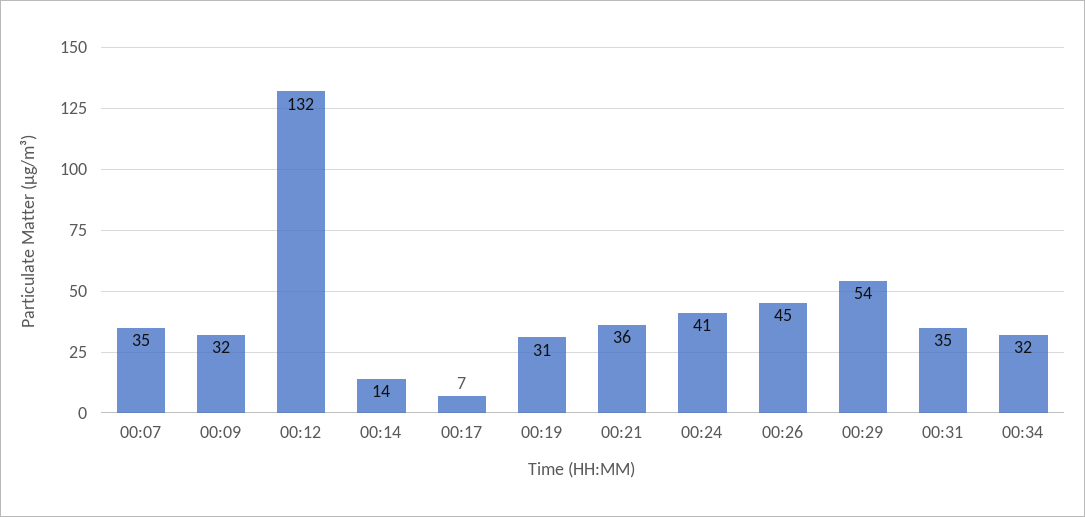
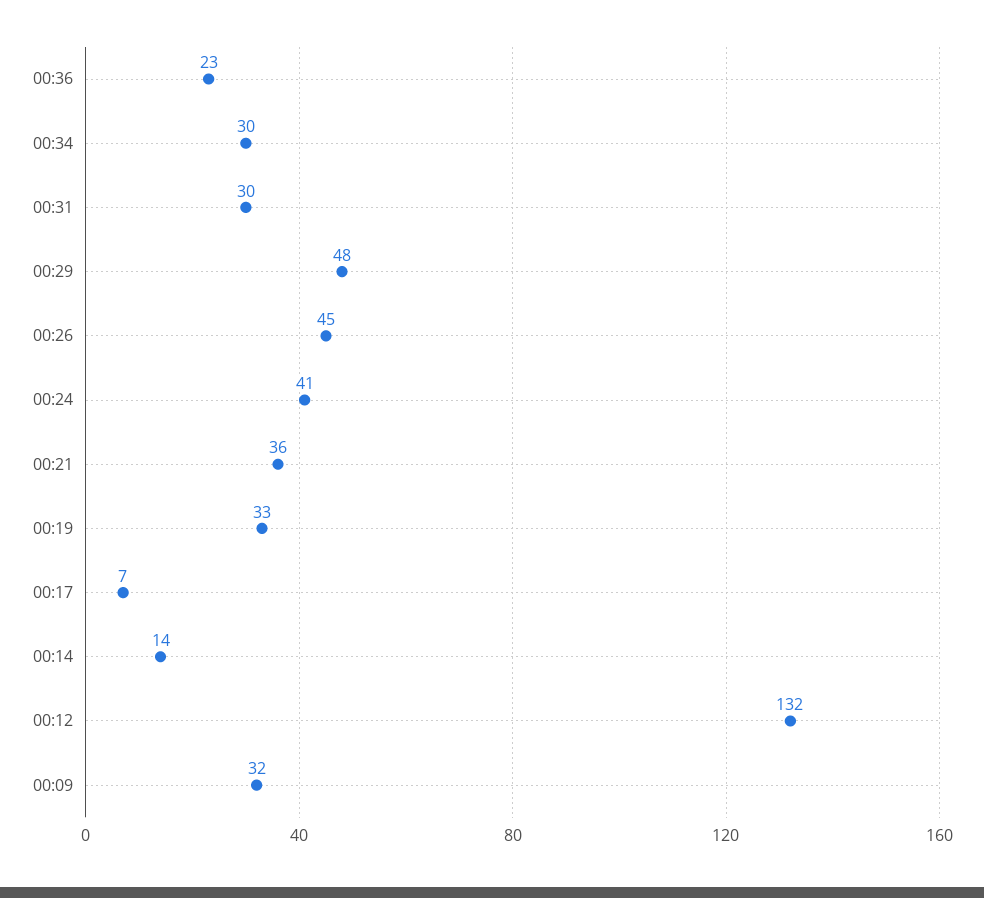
00:07: 35 -> none
00:19: 31 -> 33
00:29: 54 -> 48
00:31: 35 -> 30
00:34: 32 -> 30
00:36: none -> 23

